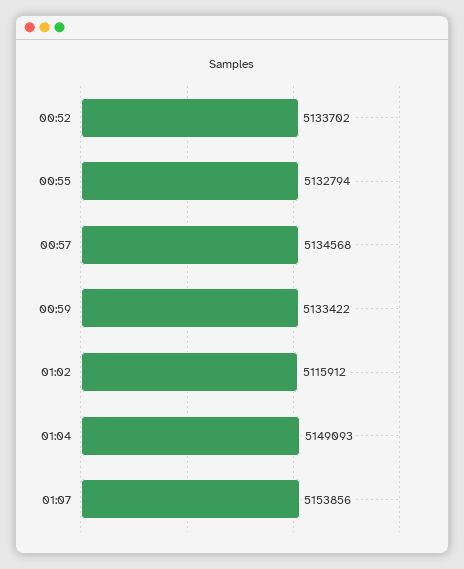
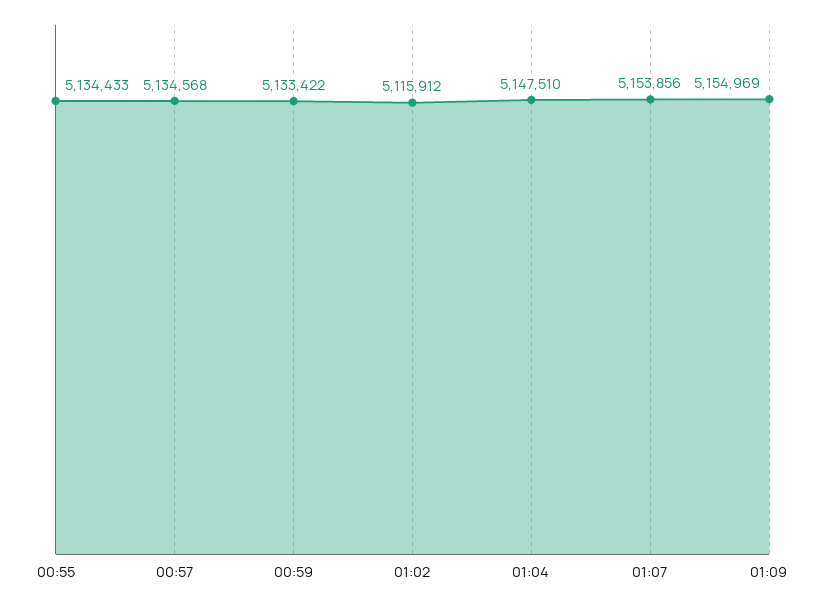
00:52: 5133702 -> none
00:55: 5132794 -> 5134433
01:04: 5149093 -> 5147510
01:09: none -> 5154969

